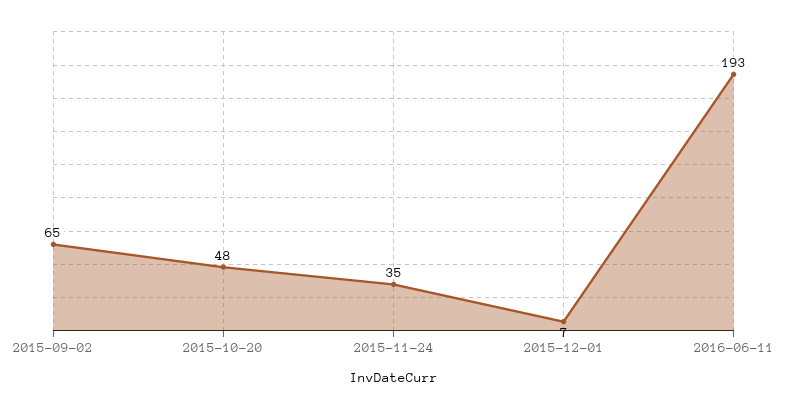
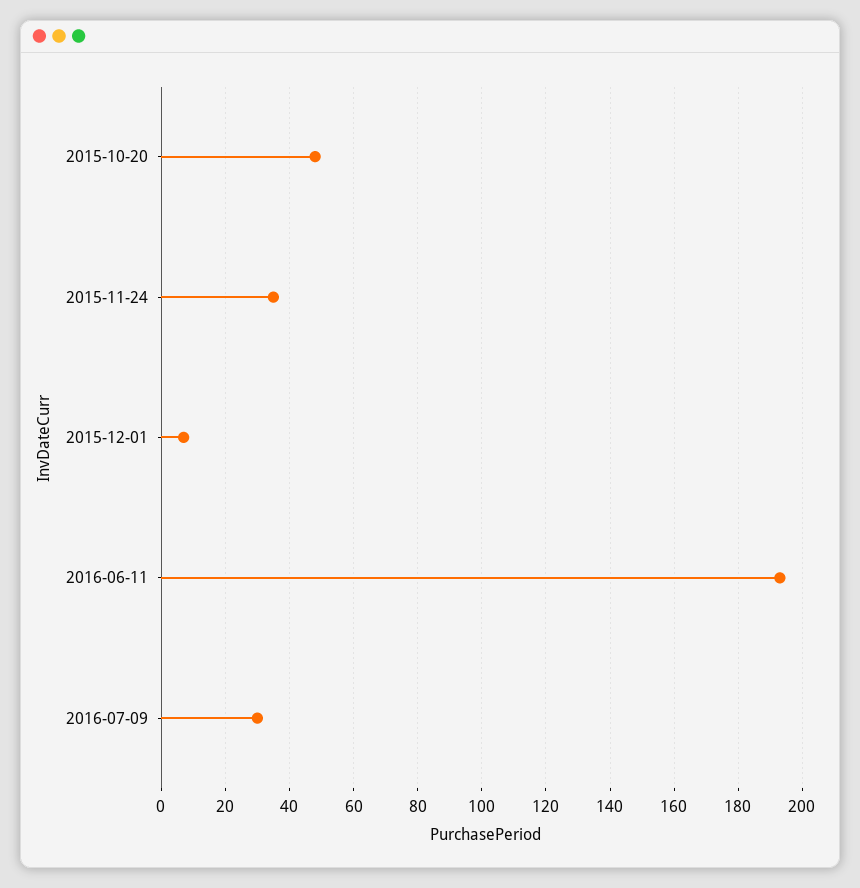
2015-09-02: 65 -> none
2016-07-09: none -> 30

